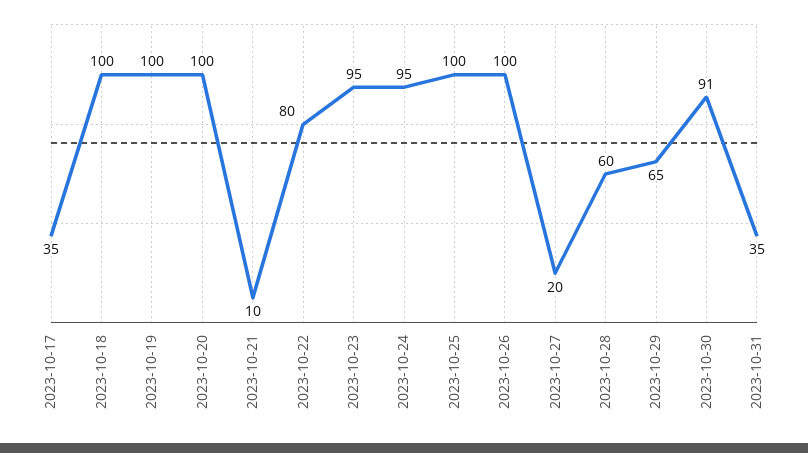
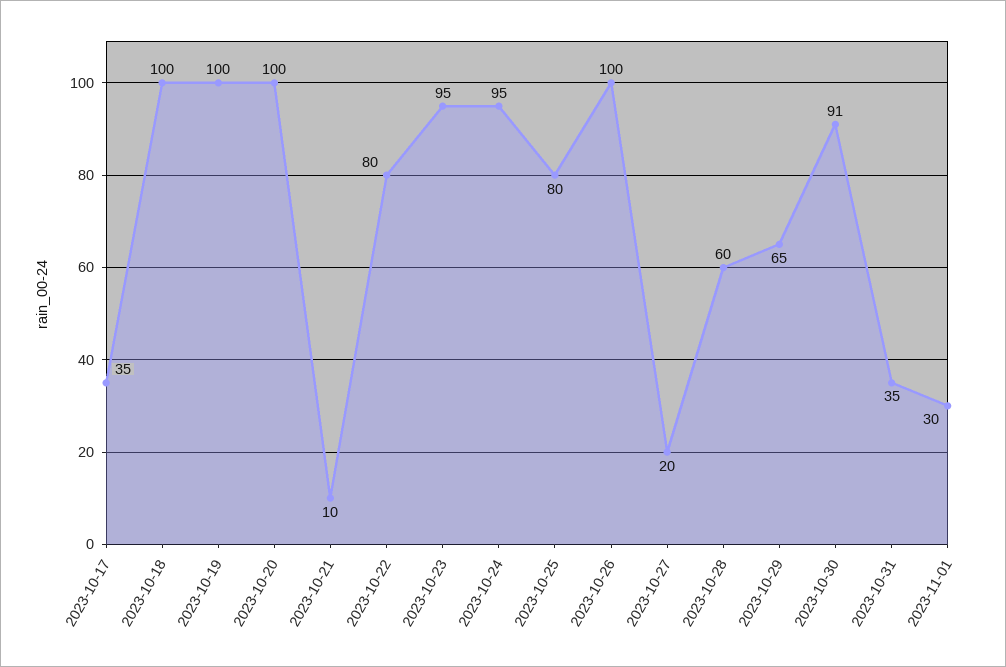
2023-10-25: 100 -> 80
2023-11-01: none -> 30

